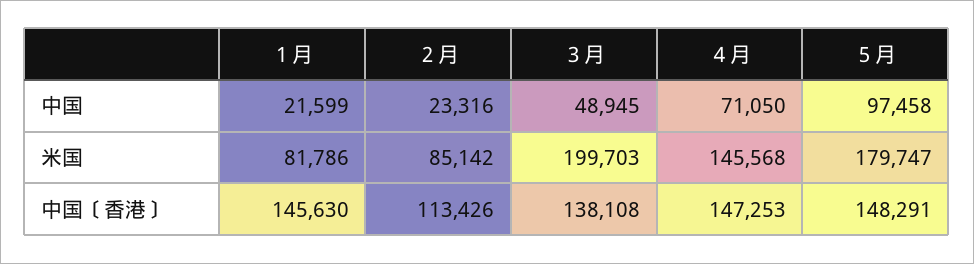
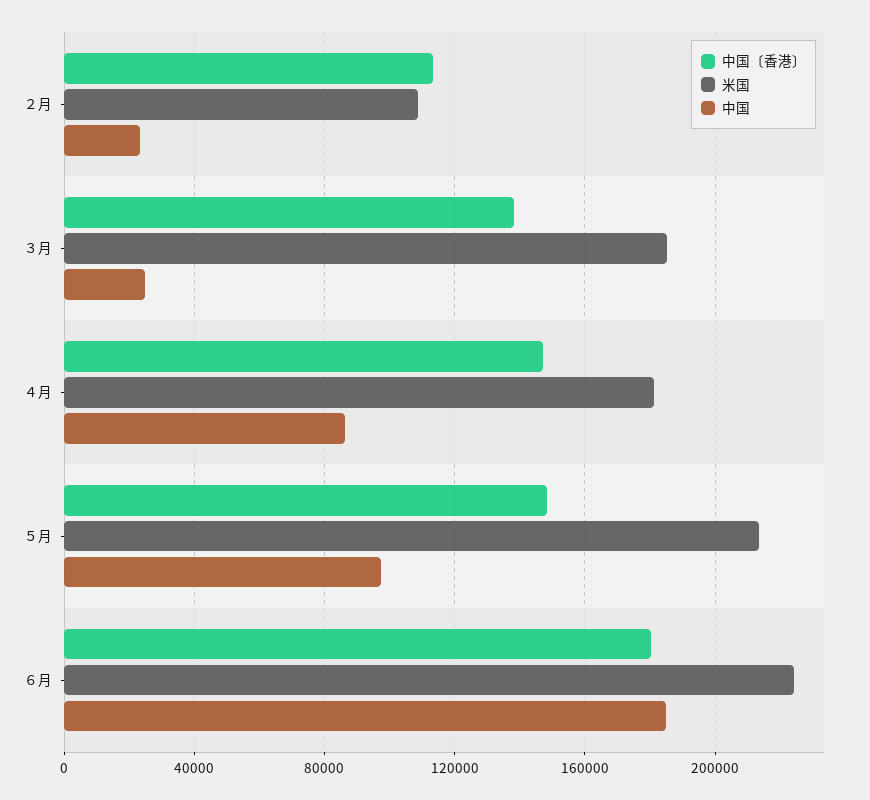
中国, １月: 21599 -> none
中国, ３月: 48945 -> 25000
中国, ４月: 71050 -> 85000
米国, １月: 81786 -> none
米国, ２月: 85142 -> 110000
米国, ３月: 199703 -> 185000
米国, ４月: 145568 -> 180000
米国, ５月: 179747 -> 215000
中国〔香港〕, １月: 145630 -> none
中国〔香港〕, ６月: none -> 180000
米国, ６月: none -> 225000
中国, ６月: none -> 185000

